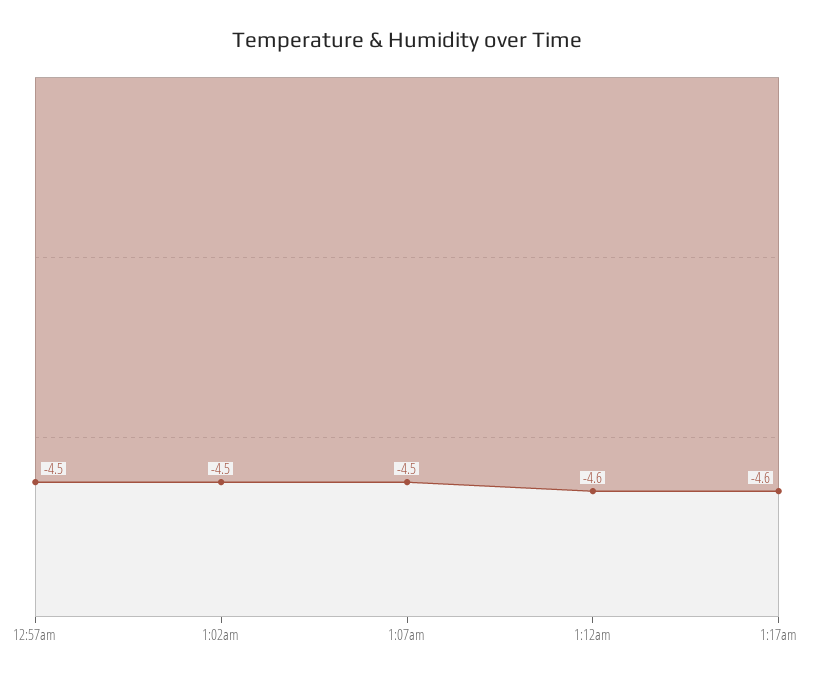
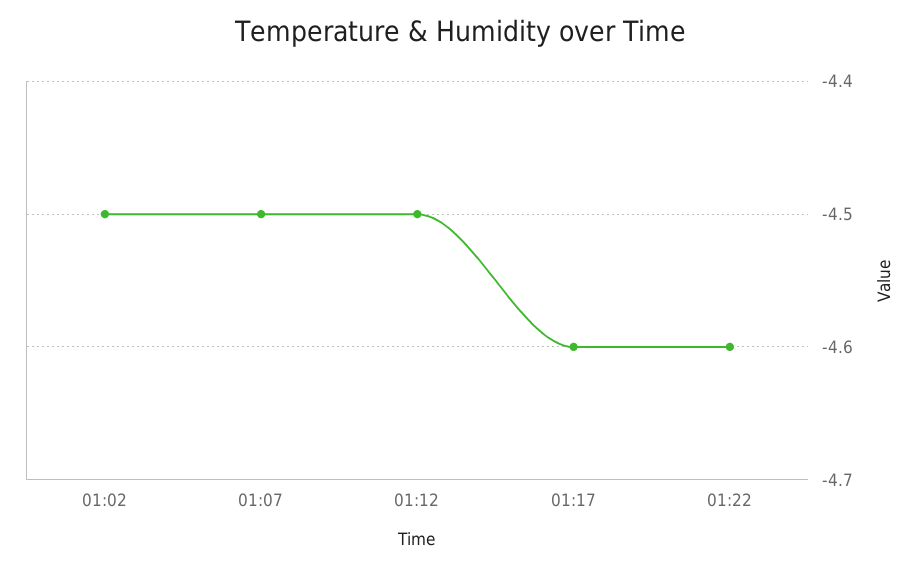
12:57am: -4.5 -> none
1:12am: -4.6 -> -4.5
01:22: none -> -4.6

